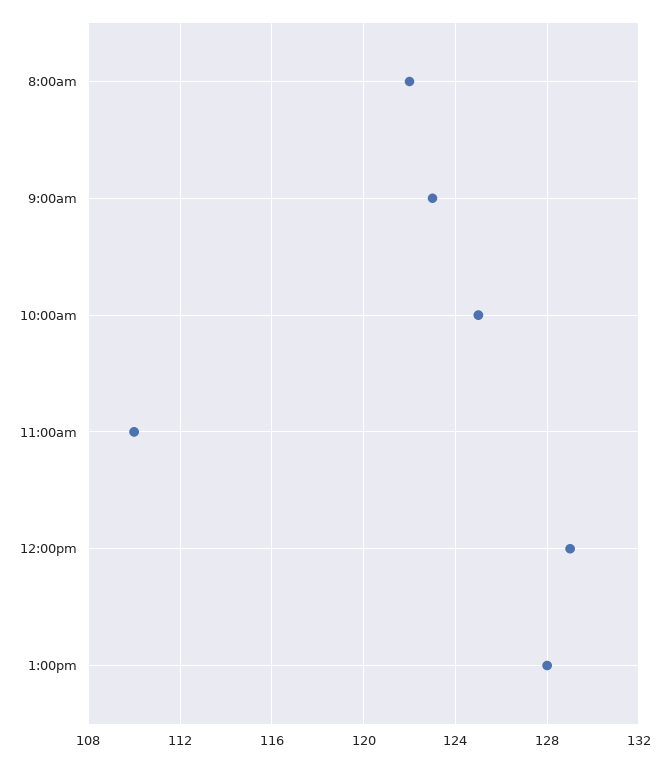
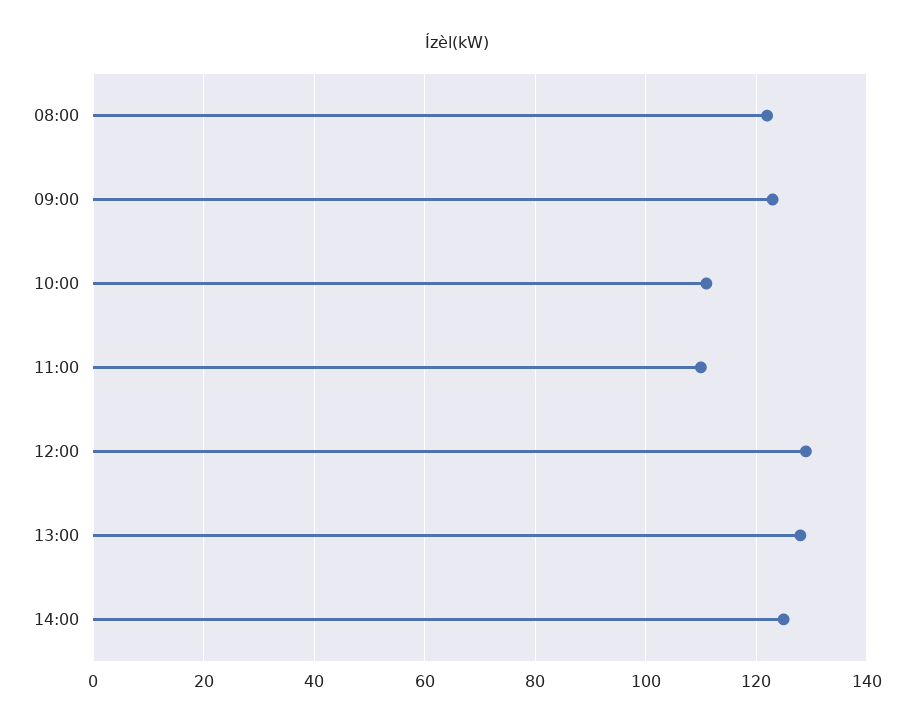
10:00am: 125 -> 110
14:00: none -> 125

